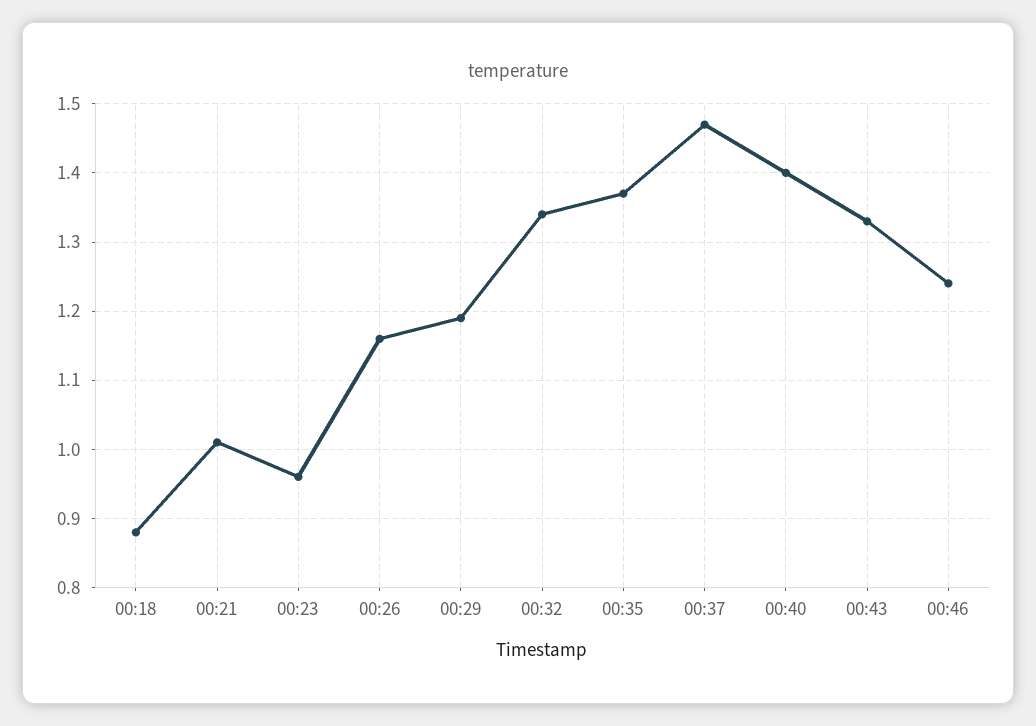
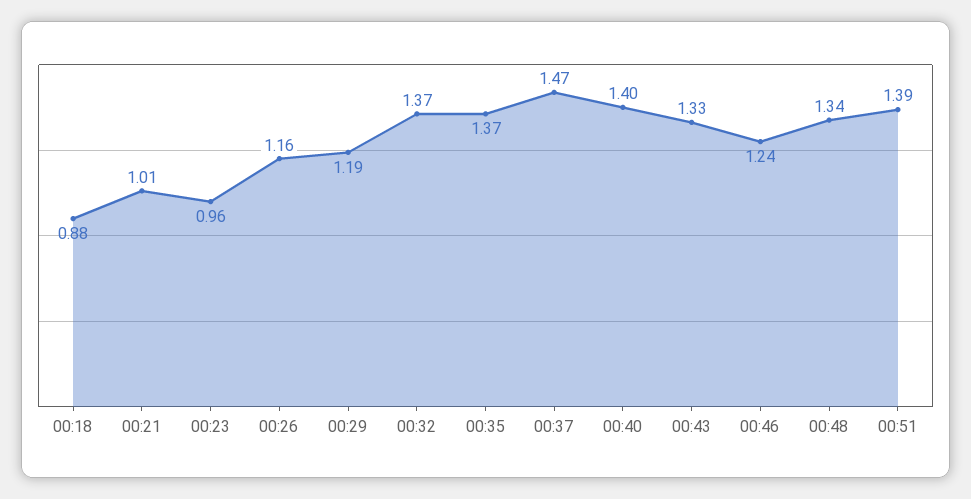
00:32: 1.34 -> 1.37
00:48: none -> 1.34
00:51: none -> 1.39

